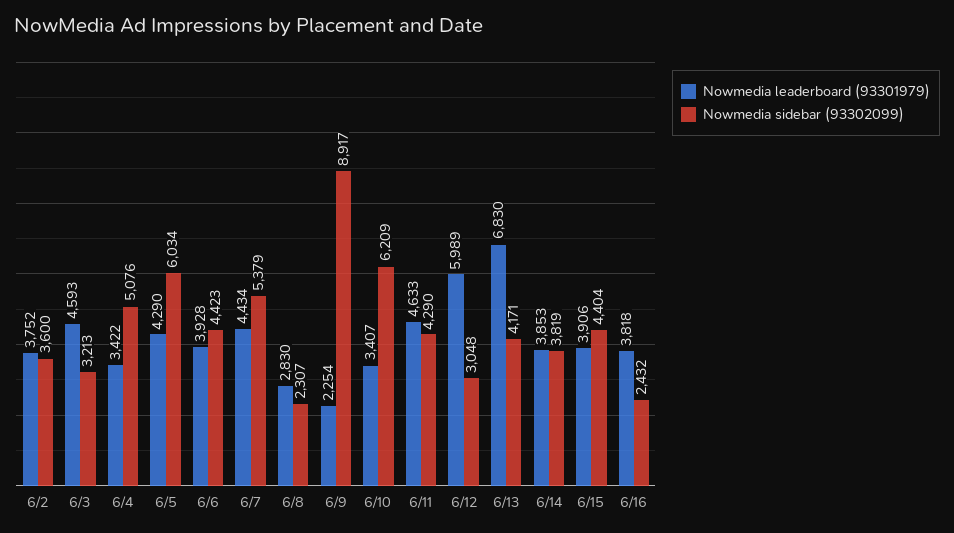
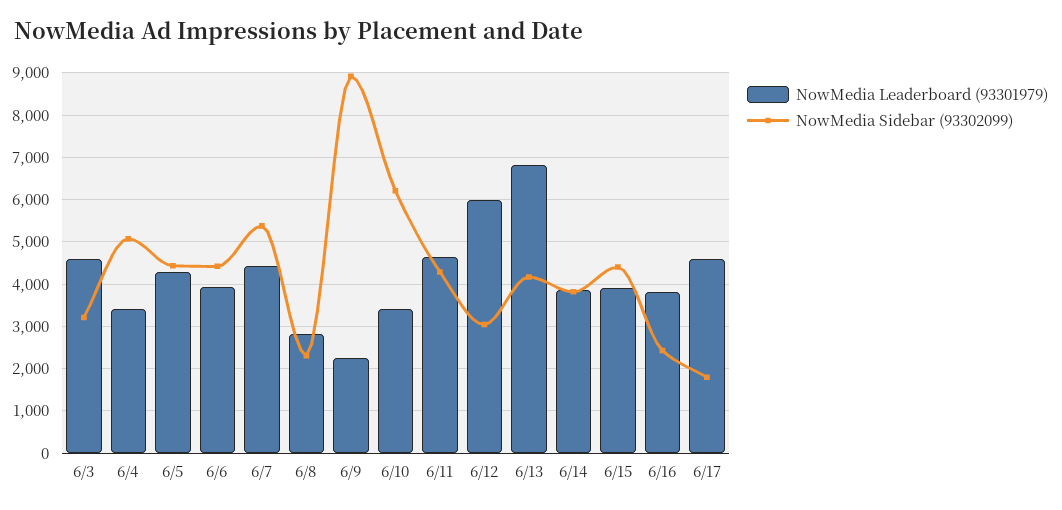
Nowmedia leaderboard (93301979), 6/2: 3752 -> none
Nowmedia sidebar (93302099), 6/2: 3600 -> none
Nowmedia sidebar (93302099), 6/5: 6034 -> 4400
Nowmedia leaderboard (93301979), 6/17: none -> 4600
Nowmedia sidebar (93302099), 6/17: none -> 1800

